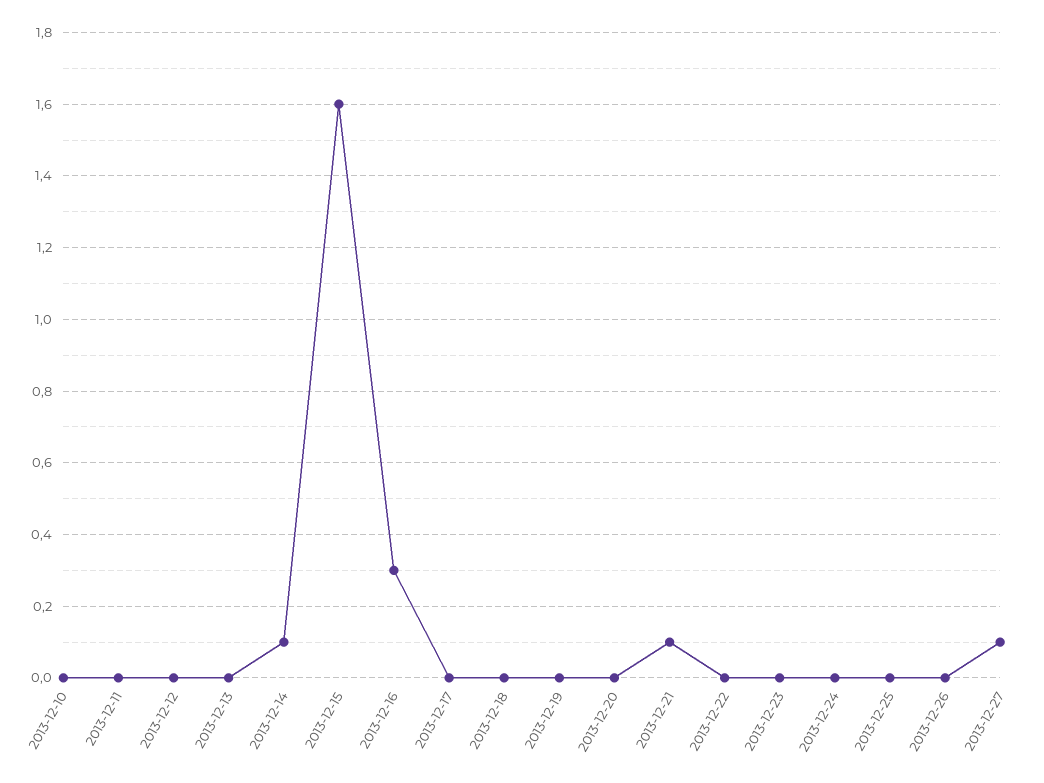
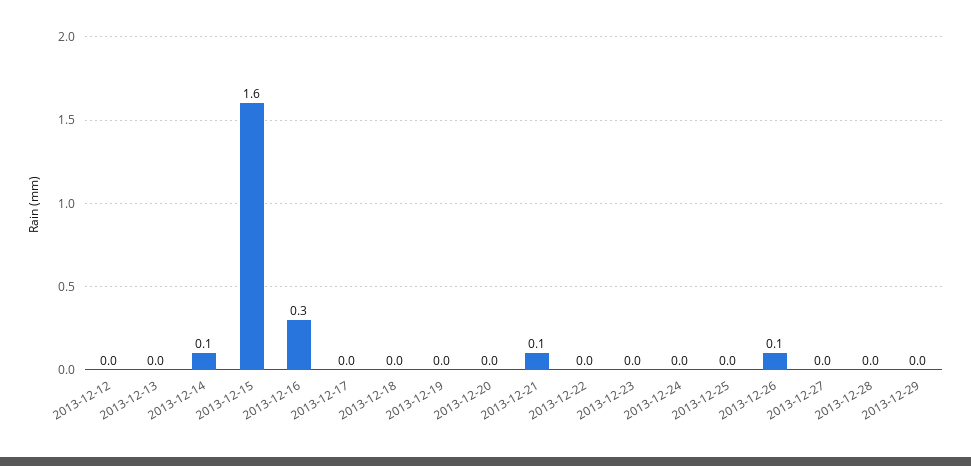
2013-12-10: 0 -> none
2013-12-11: 0 -> none
2013-12-26: 0 -> 0.1
2013-12-27: 0.1 -> 0
2013-12-28: none -> 0
2013-12-29: none -> 0

